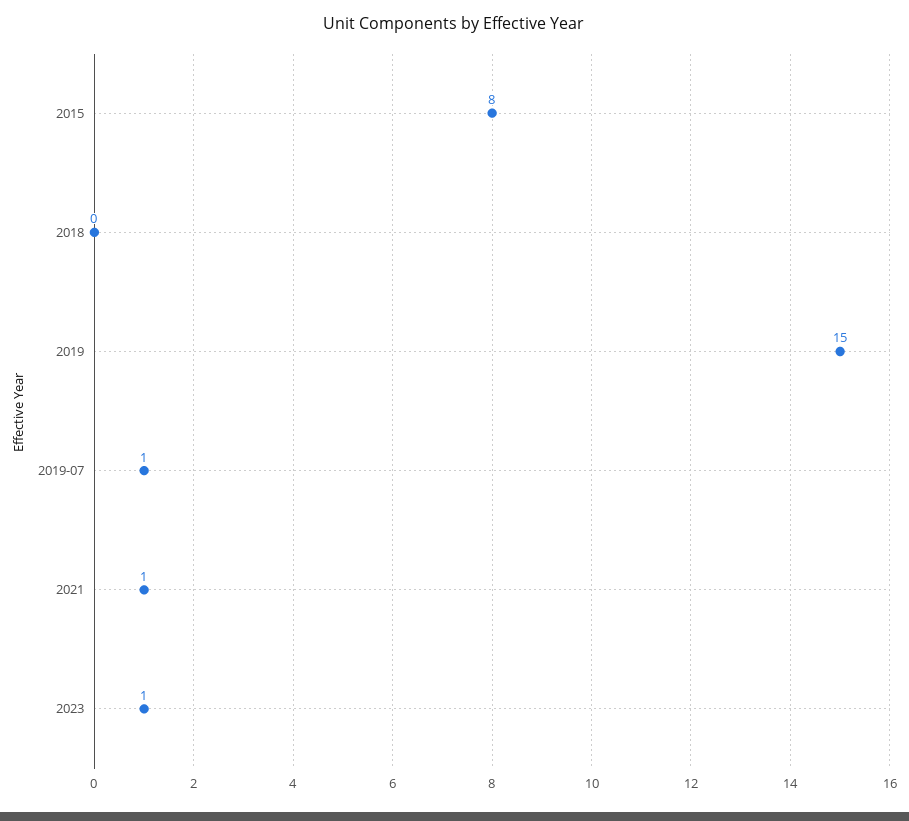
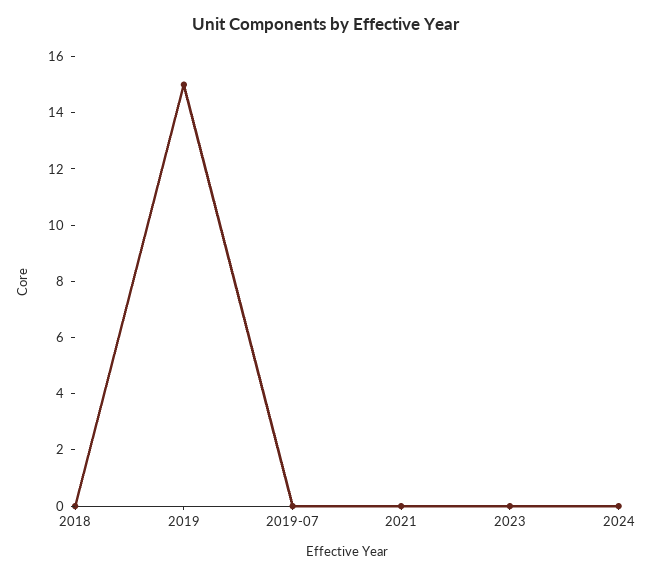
2015: 8 -> none
2019-07: 1 -> 0
2021: 1 -> 0
2023: 1 -> 0
2024: none -> 0

